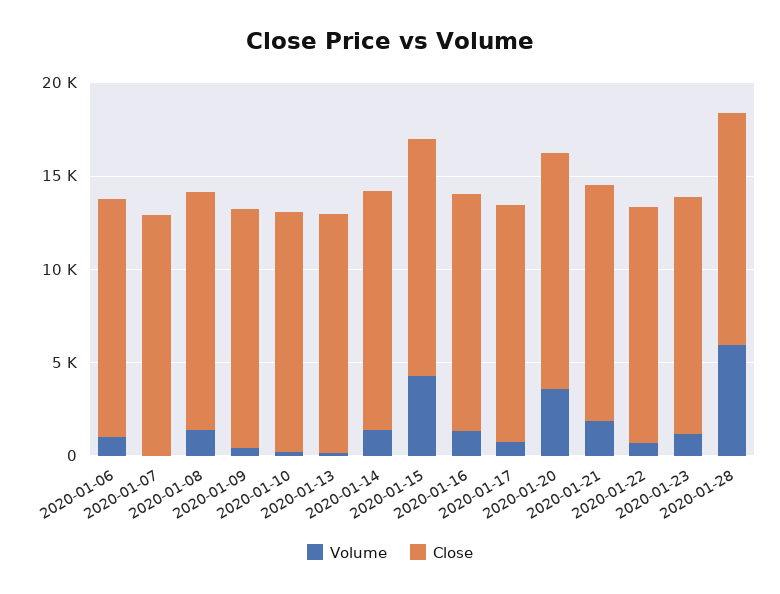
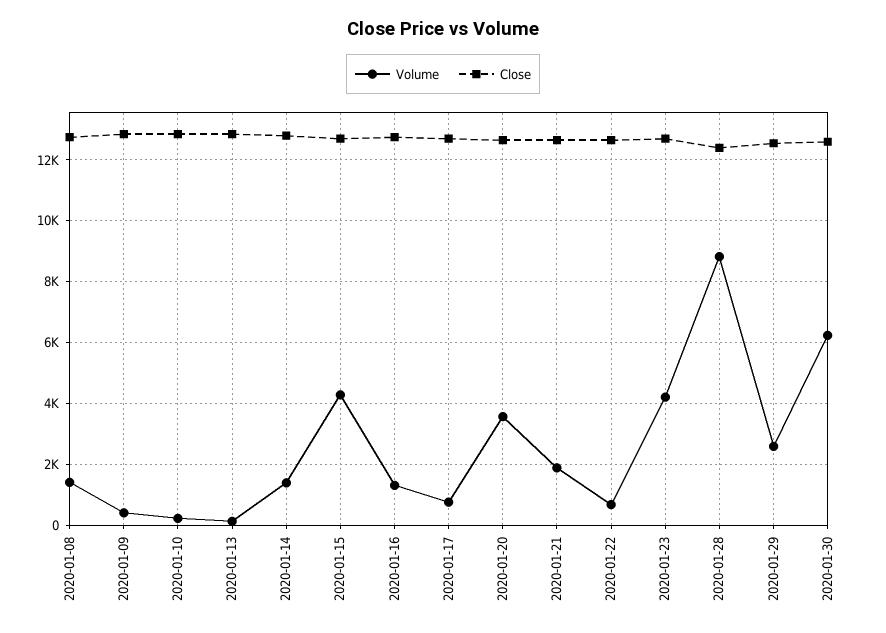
Volume, 2020-01-06: 1000 -> none
Close, 2020-01-06: 13000 -> none
Volume, 2020-01-07: 0 -> none
Close, 2020-01-07: 13000 -> none
Volume, 2020-01-23: 1000 -> 4200
Volume, 2020-01-28: 6000 -> 8800
Volume, 2020-01-29: none -> 2600
Close, 2020-01-29: none -> 12600
Volume, 2020-01-30: none -> 6200
Close, 2020-01-30: none -> 12600

